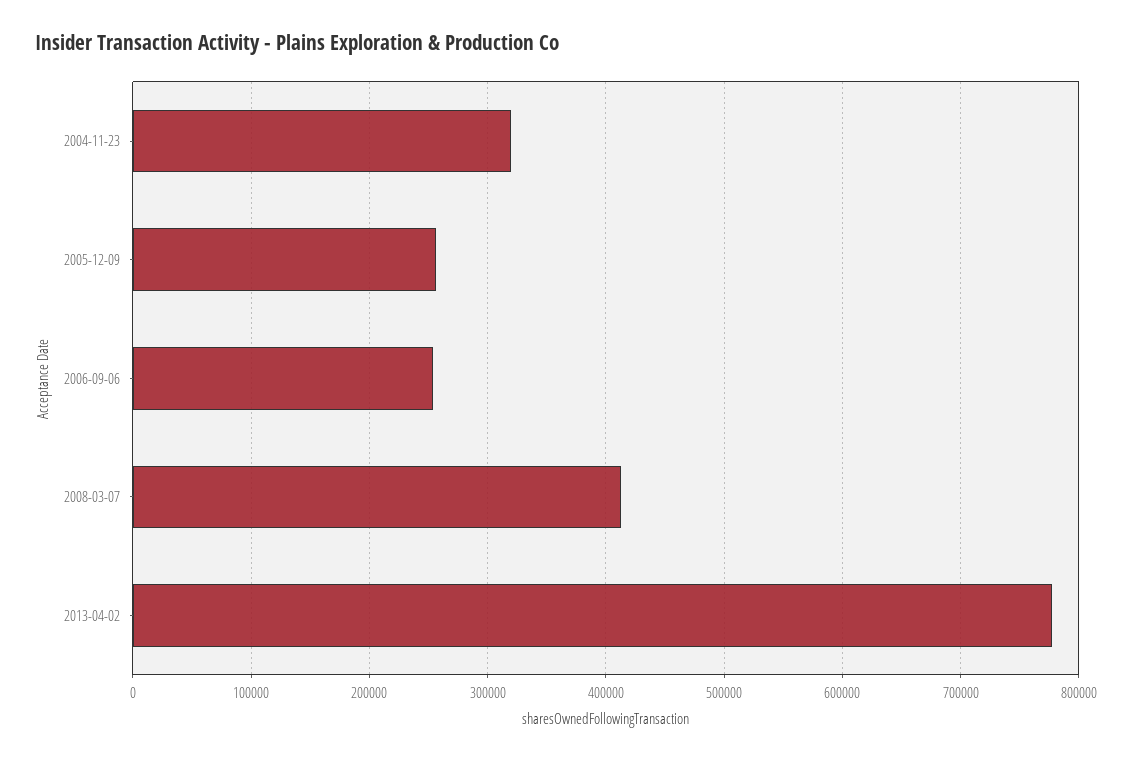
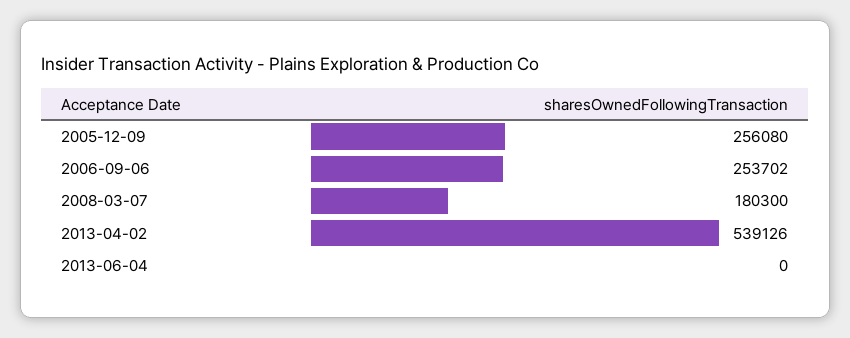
2004-11-23: 320000 -> none
2008-03-07: 410000 -> 180300
2013-04-02: 780000 -> 539126
2013-06-04: none -> 0

